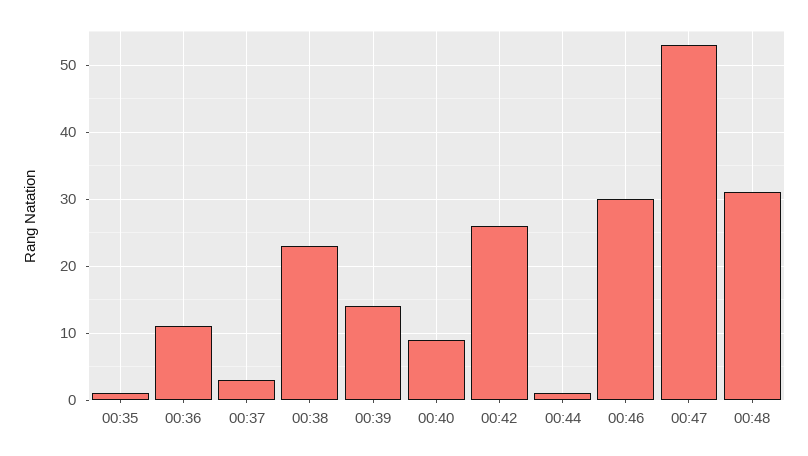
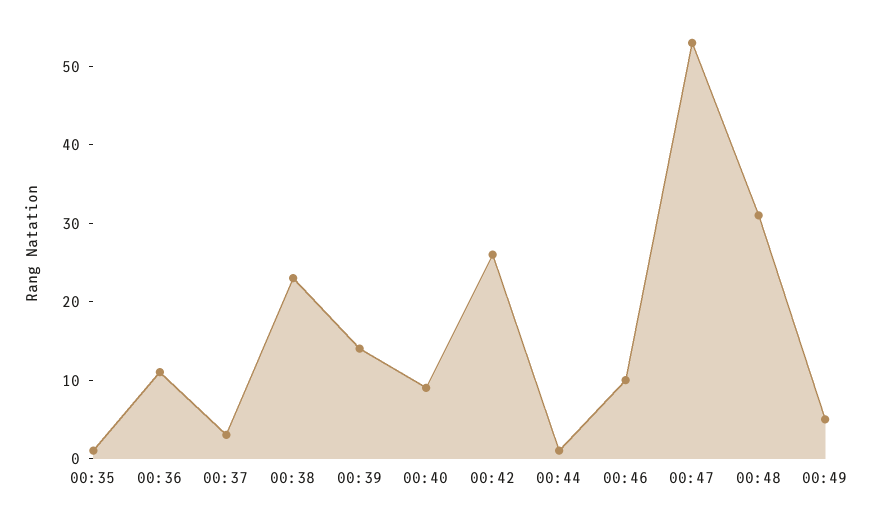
00:46: 30 -> 10
00:49: none -> 5

